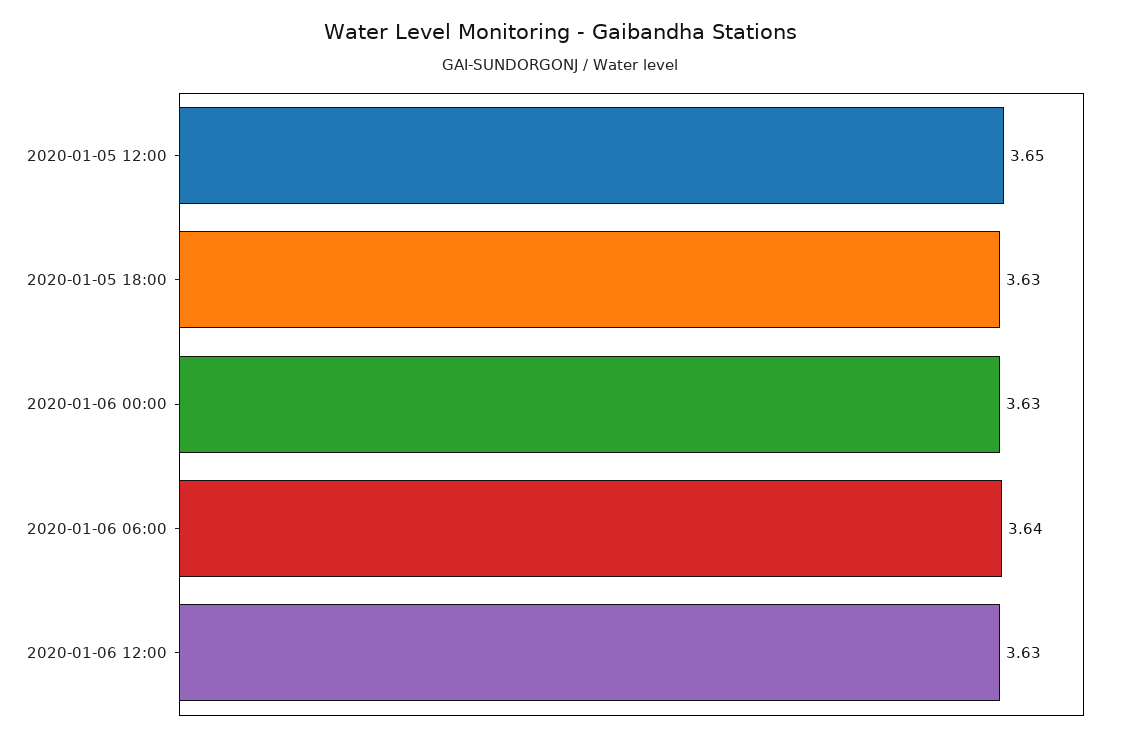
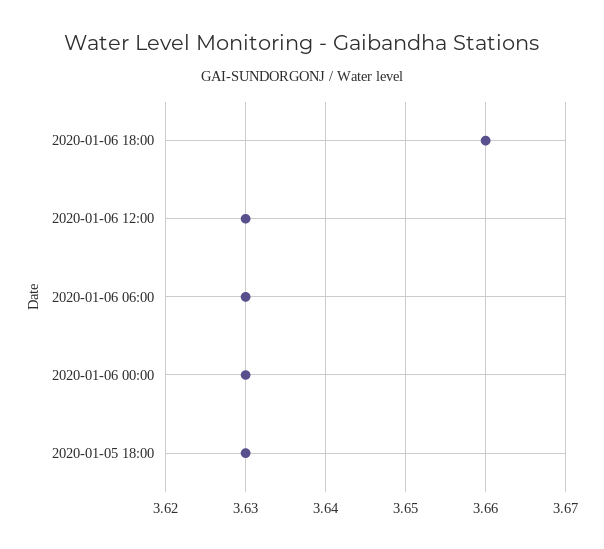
2020-01-05 12:00: 3.65 -> none
2020-01-06 06:00: 3.64 -> 3.63
2020-01-06 18:00: none -> 3.66

